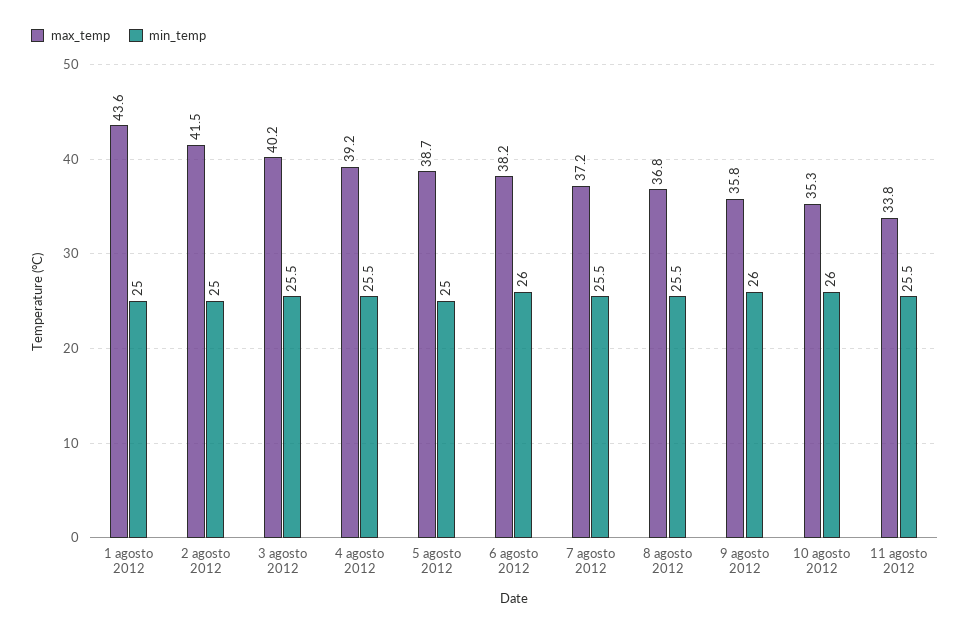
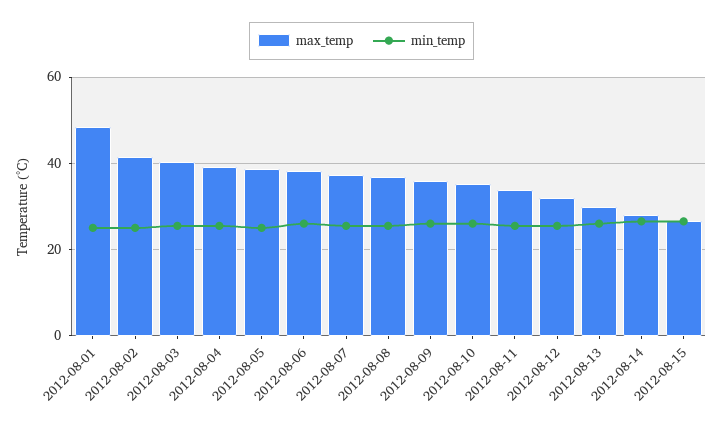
max_temp, 1 agosto 2012: 43.6 -> 48
max_temp, 2012-08-12: none -> 32
min_temp, 2012-08-12: none -> 26
max_temp, 2012-08-13: none -> 30
min_temp, 2012-08-13: none -> 26
max_temp, 2012-08-14: none -> 28
min_temp, 2012-08-14: none -> 26
max_temp, 2012-08-15: none -> 26
min_temp, 2012-08-15: none -> 26

